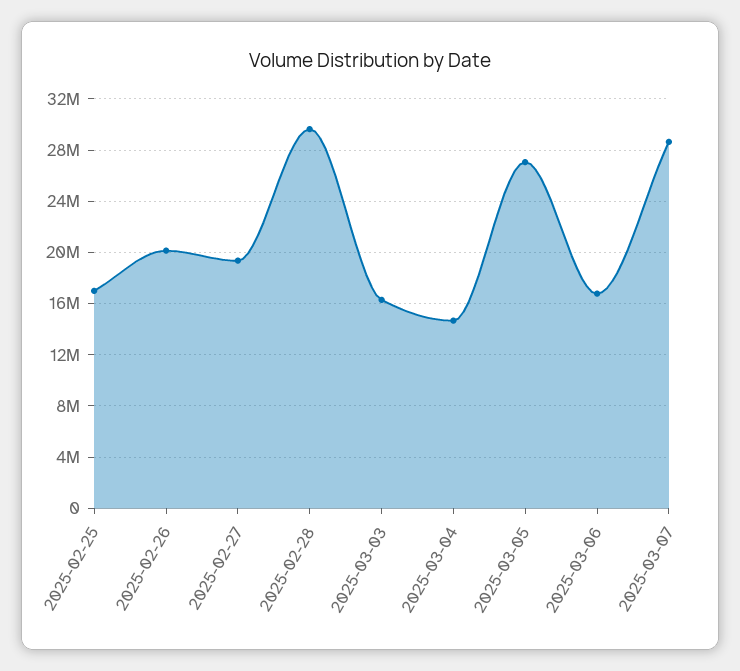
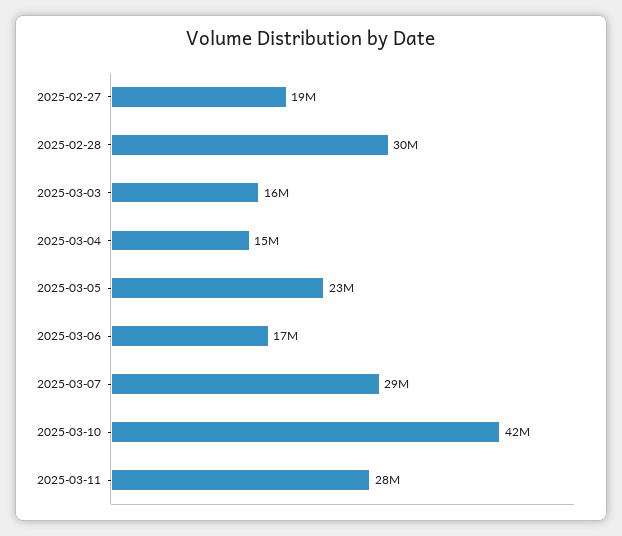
2025-02-25: 17000000 -> none
2025-02-26: 20000000 -> none
2025-03-05: 27000000 -> 23000000
2025-03-10: none -> 42000000
2025-03-11: none -> 28000000

